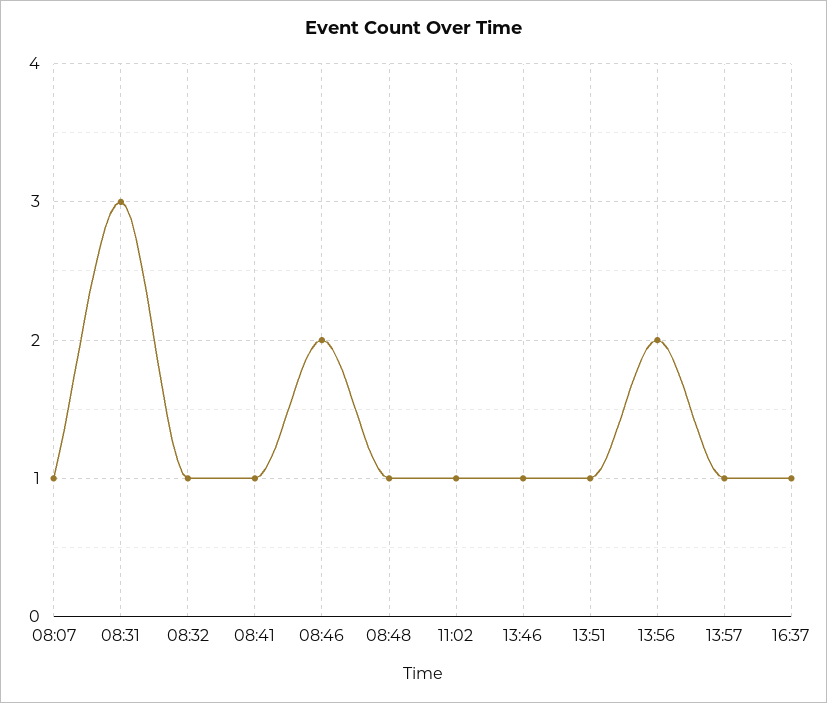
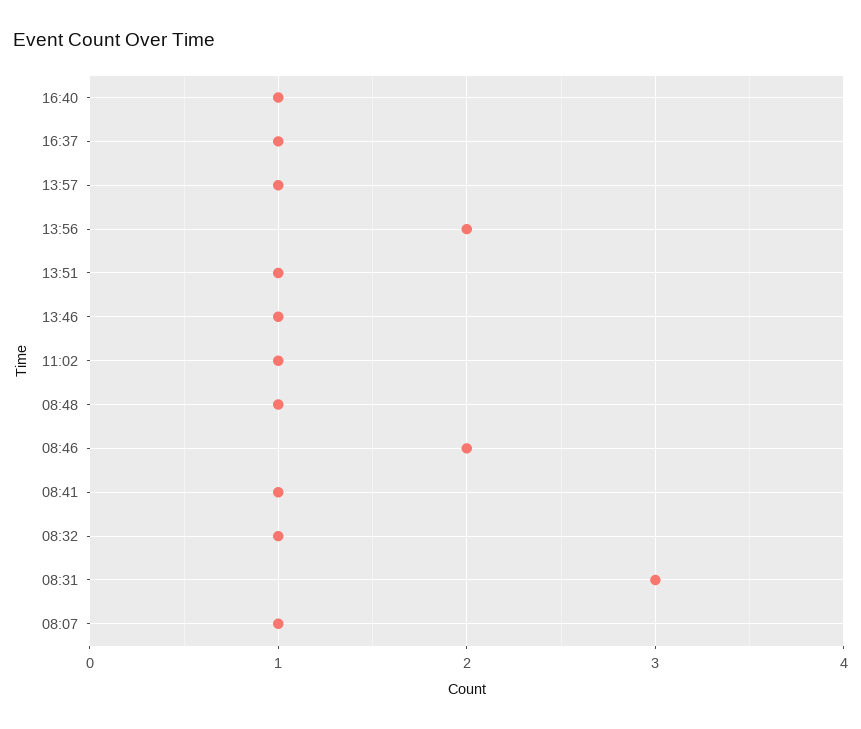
16:40: none -> 1

